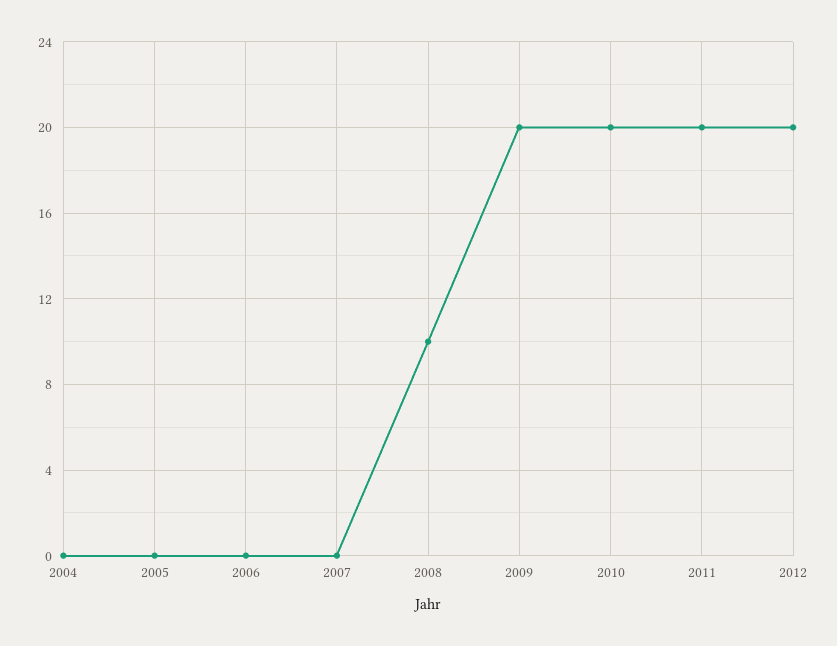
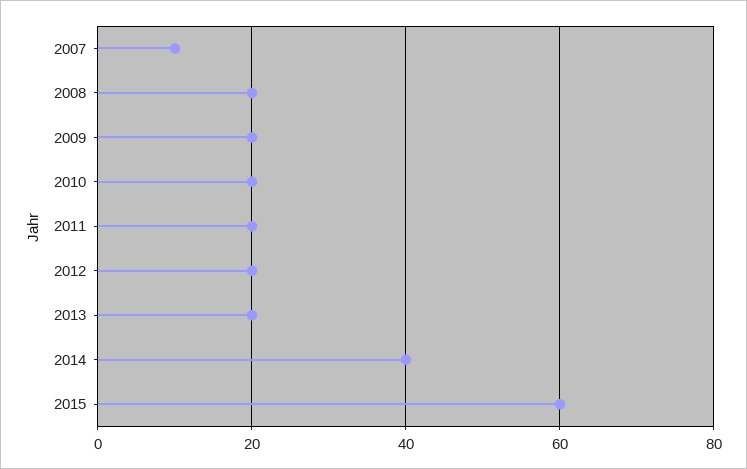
2004: 0 -> none
2005: 0 -> none
2006: 0 -> none
2007: 0 -> 10
2008: 10 -> 20
2013: none -> 20
2014: none -> 40
2015: none -> 60

